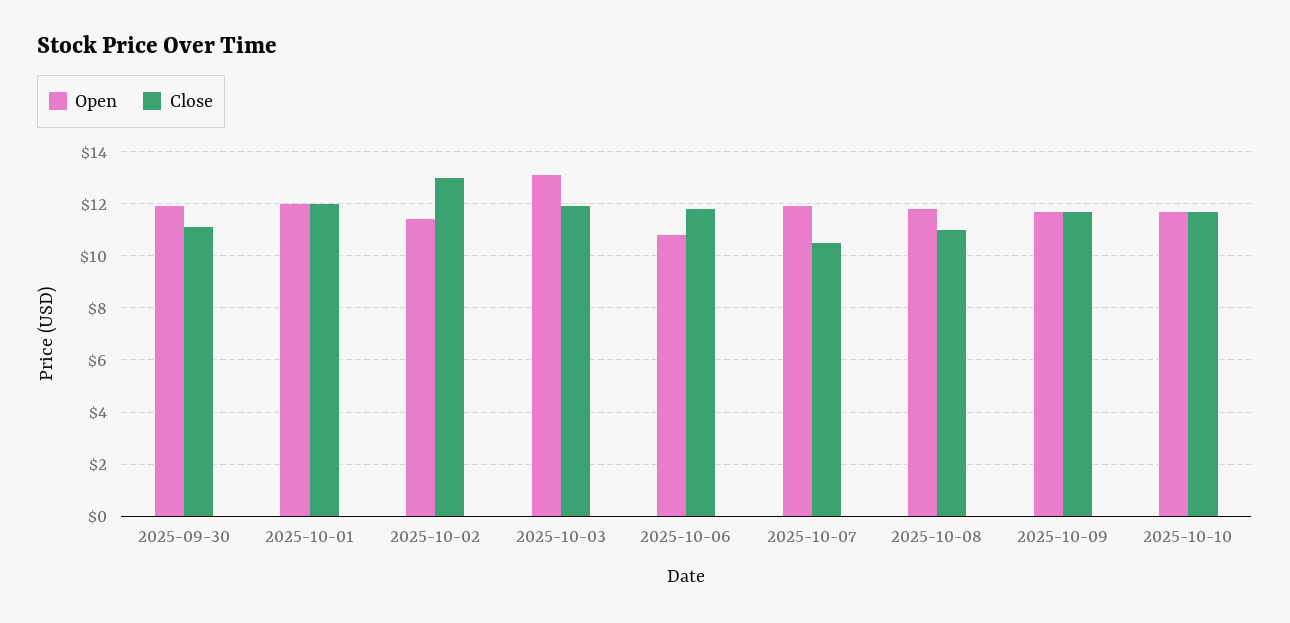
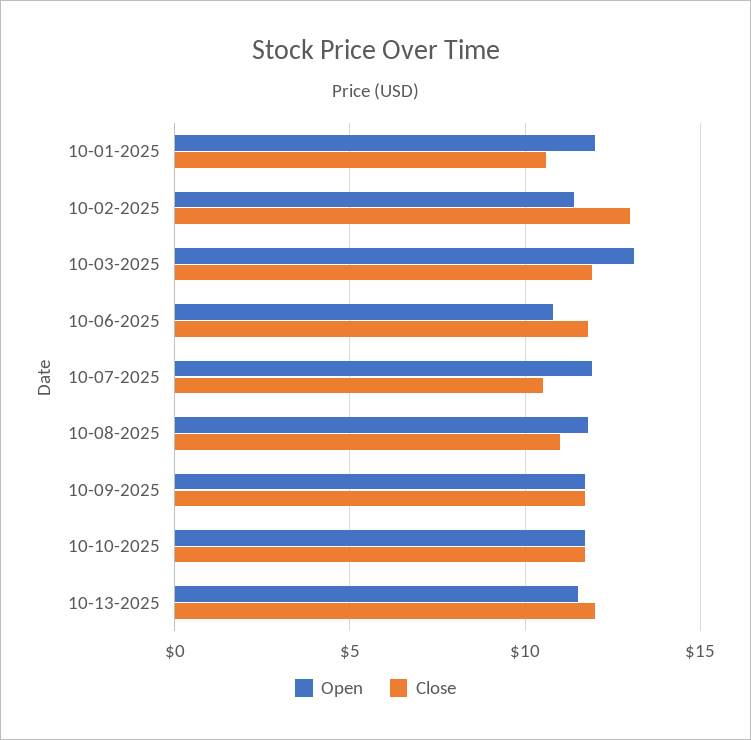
Open, 2025-09-30: 12 -> none
Close, 2025-09-30: 11 -> none
Close, 2025-10-01: 12 -> 10.5
Open, 10-13-2025: none -> 11.5
Close, 10-13-2025: none -> 12

